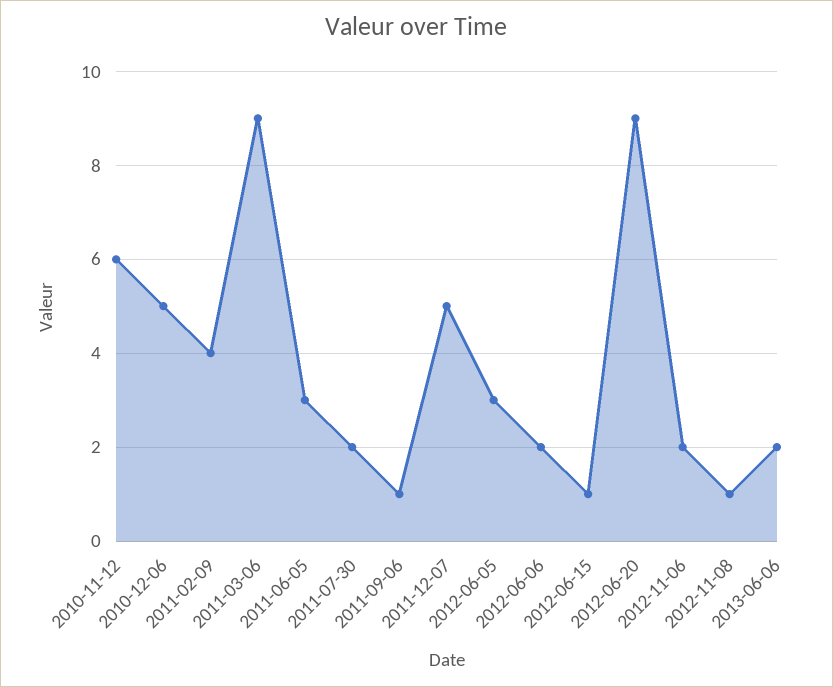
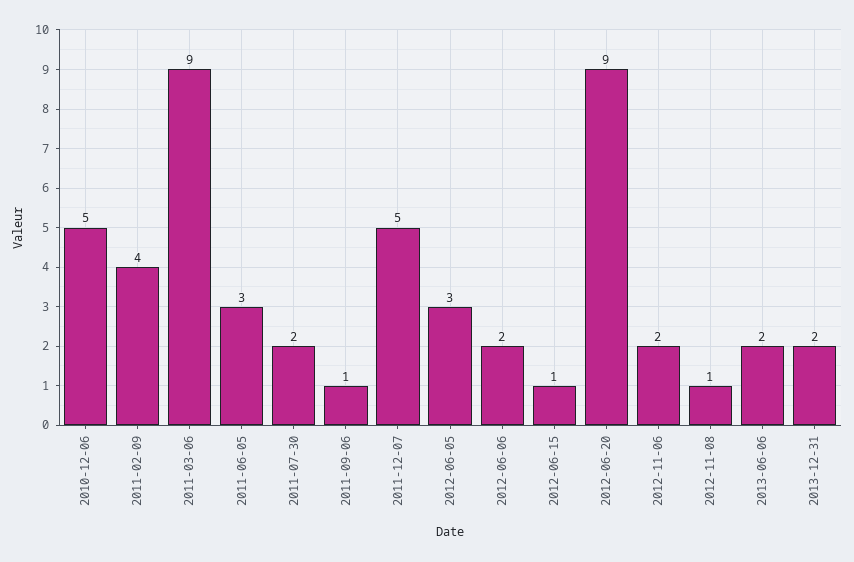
2010-11-12: 6 -> none
2013-12-31: none -> 2

